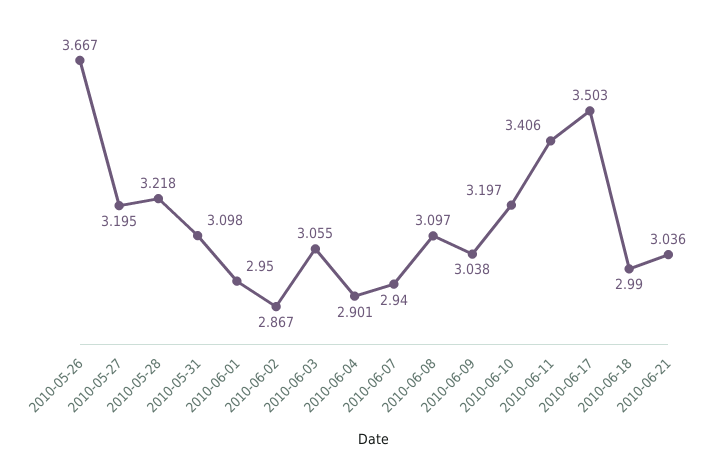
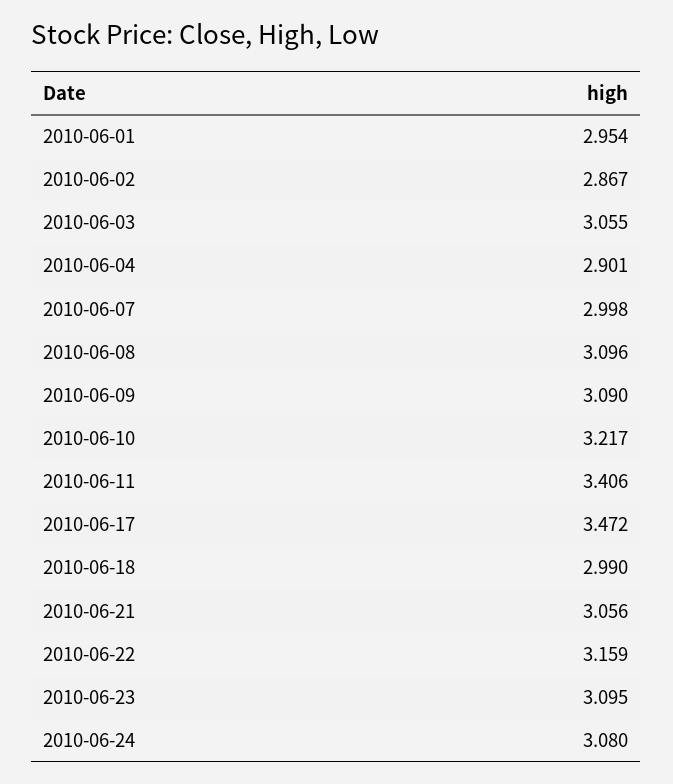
2010-05-26: 3.667 -> none
2010-05-27: 3.195 -> none
2010-05-28: 3.218 -> none
2010-05-31: 3.098 -> none
2010-06-01: 2.95 -> 2.954
2010-06-07: 2.94 -> 2.998
2010-06-08: 3.097 -> 3.096
2010-06-09: 3.038 -> 3.09
2010-06-10: 3.197 -> 3.217
2010-06-17: 3.503 -> 3.472
2010-06-21: 3.036 -> 3.056
2010-06-22: none -> 3.159
2010-06-23: none -> 3.095
2010-06-24: none -> 3.08

